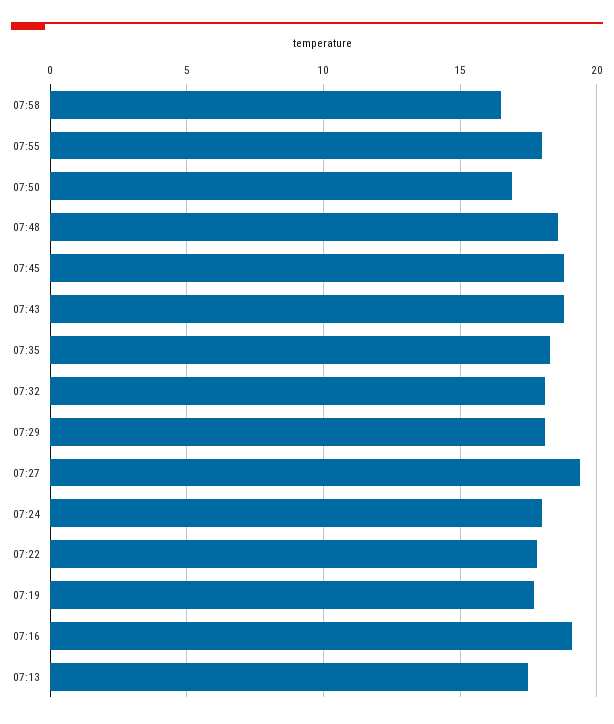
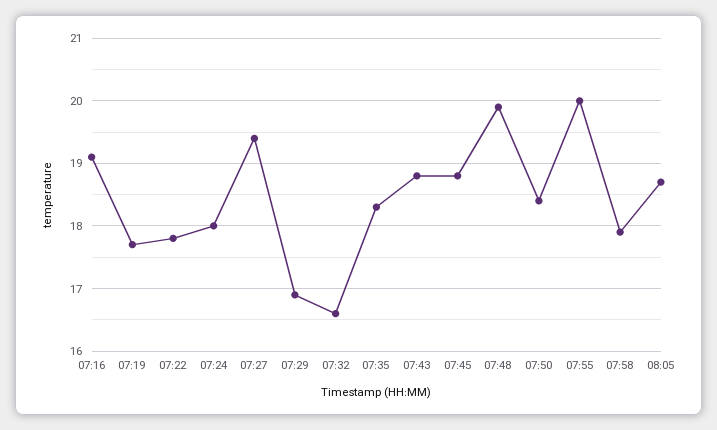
07:58: 16.5 -> 17.9
07:55: 18 -> 20
07:50: 17 -> 18.4
07:48: 18.5 -> 19.9
07:32: 18 -> 16.6
07:29: 18 -> 16.9
07:13: 17.5 -> none
08:05: none -> 18.7

